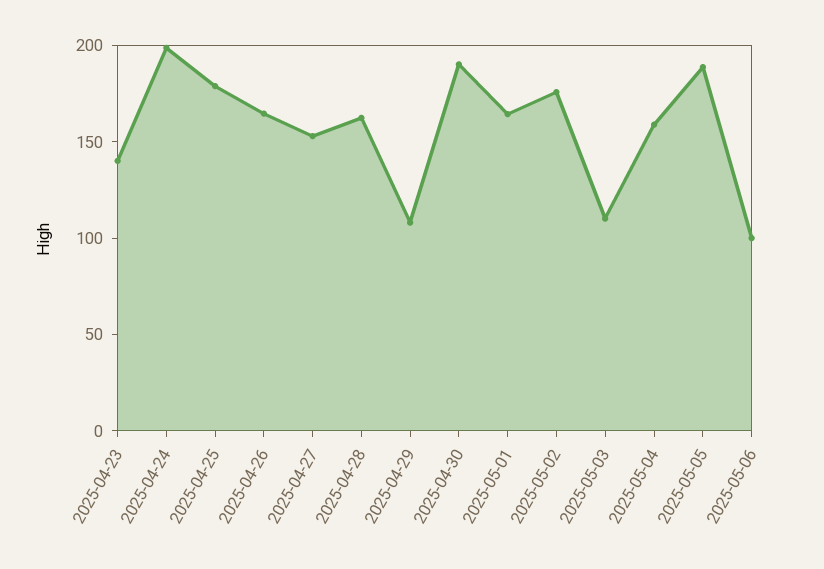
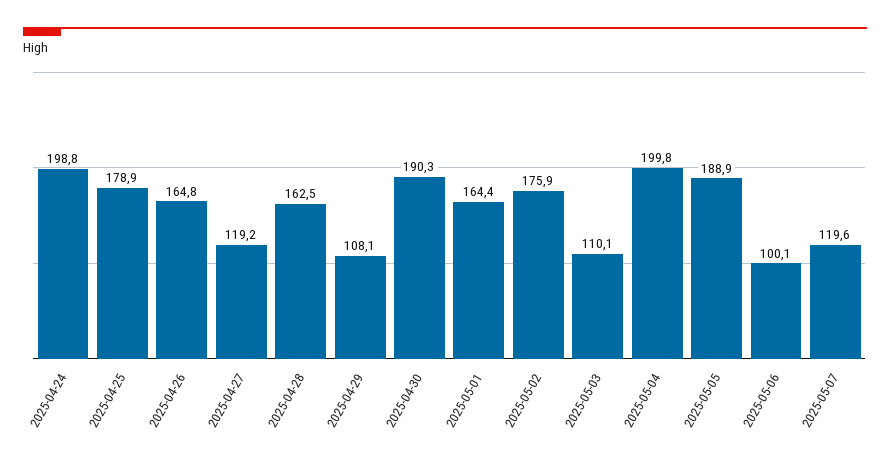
2025-04-23: 140 -> none
2025-04-27: 150 -> 119.2
2025-05-04: 160 -> 199.8
2025-05-07: none -> 119.6

